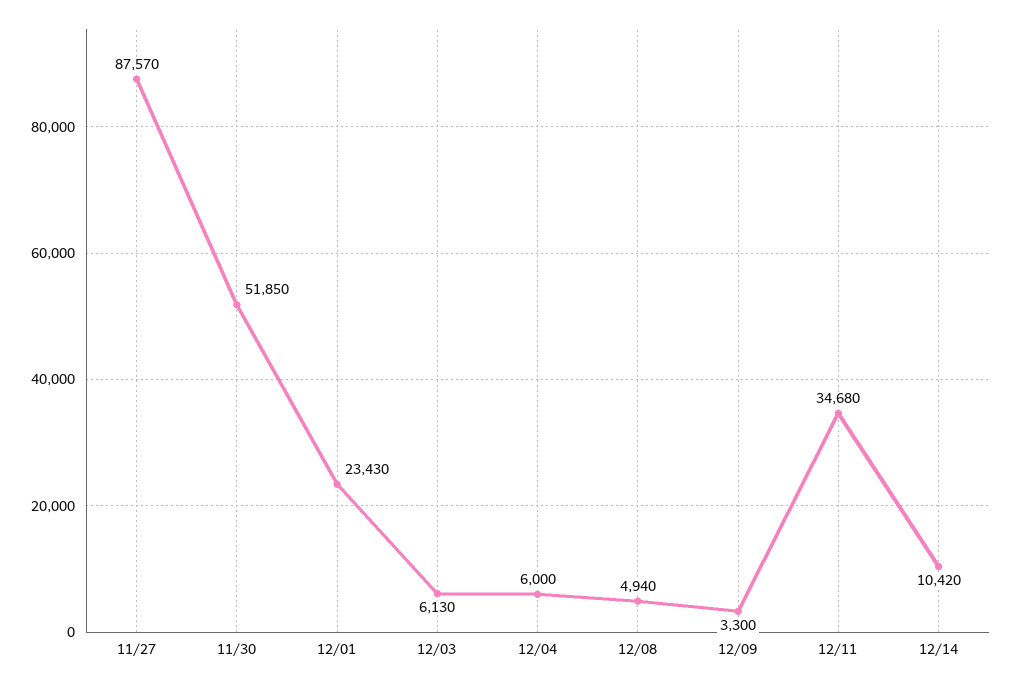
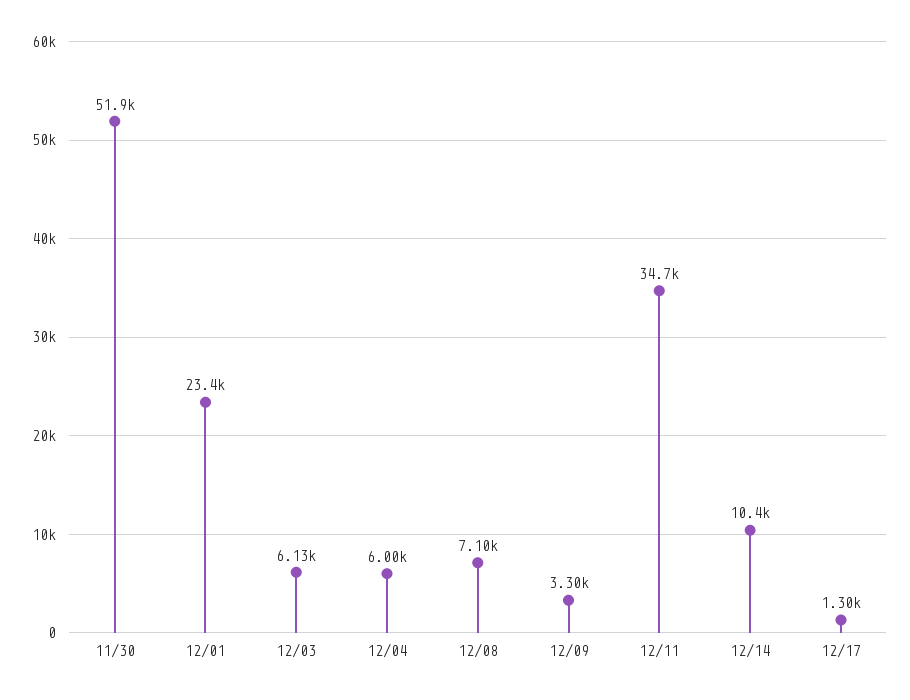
11/27: 87570 -> none
12/08: 4940 -> 7100
12/17: none -> 1300

